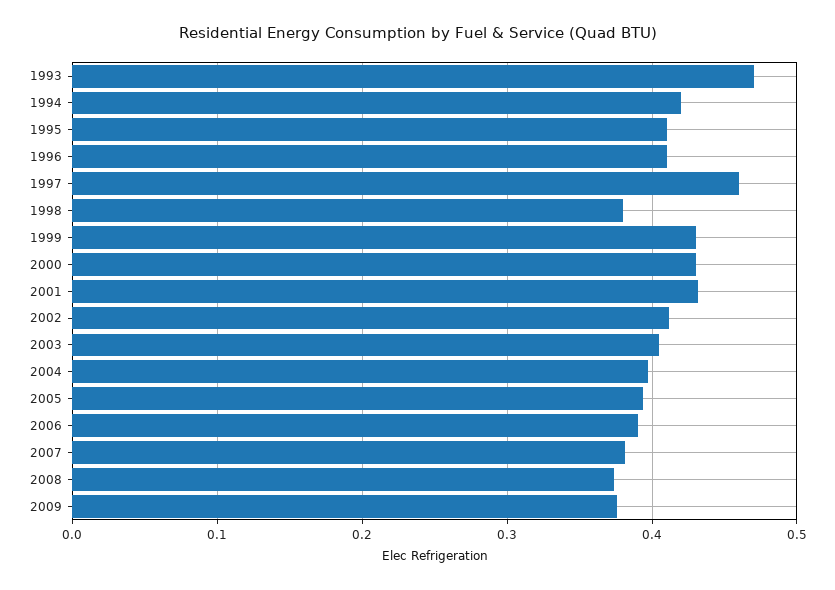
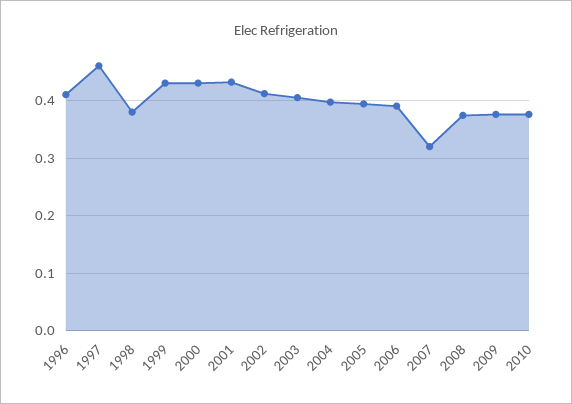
1993: 0.47 -> none
1994: 0.42 -> none
1995: 0.41 -> none
2007: 0.38 -> 0.32
2010: none -> 0.38

